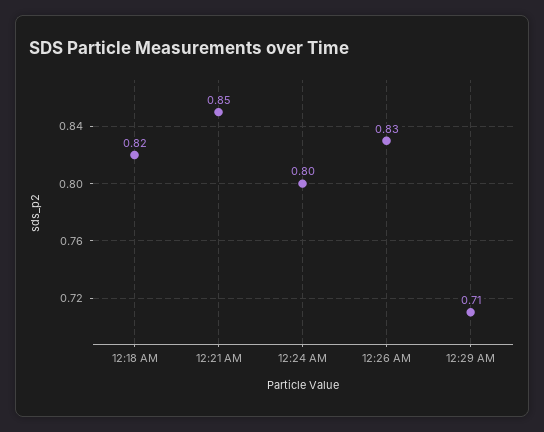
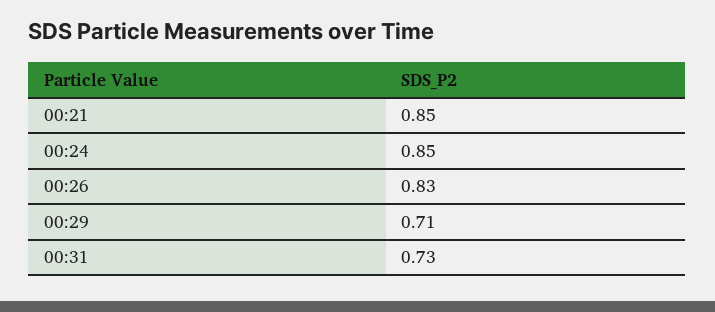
12:18 AM: 0.82 -> none
12:24 AM: 0.8 -> 0.85
00:31: none -> 0.73

